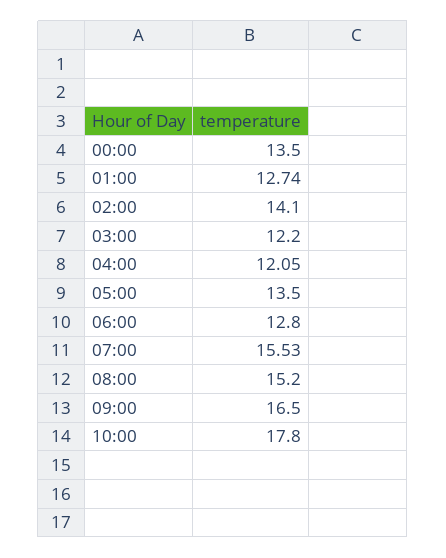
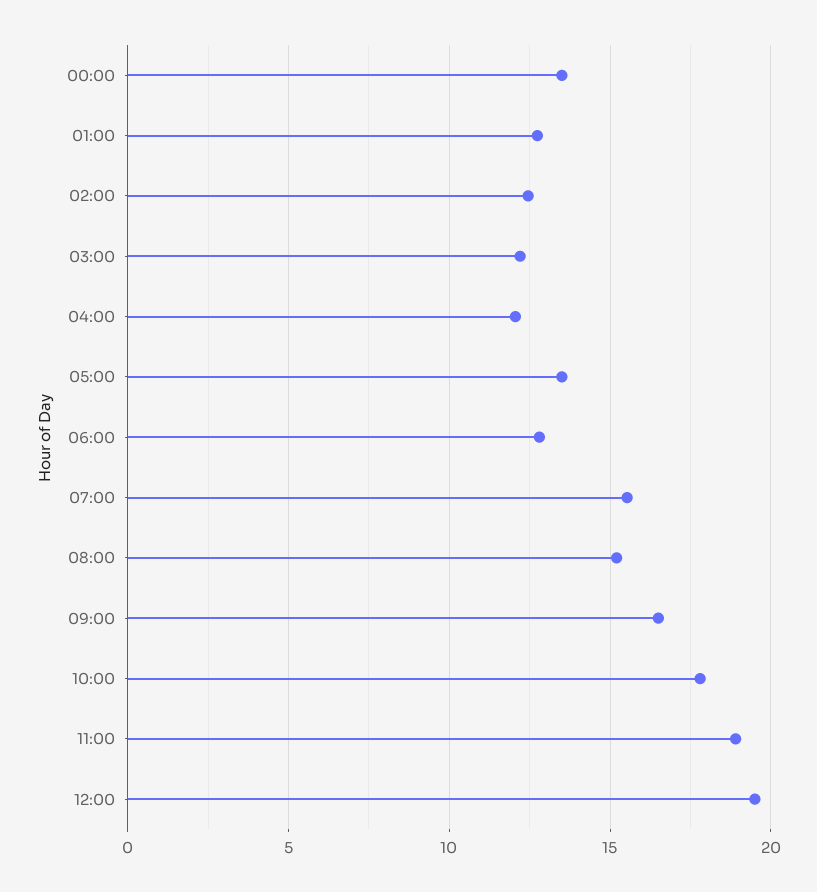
02:00: 14.1 -> 12.5
11:00: none -> 19
12:00: none -> 19.5

